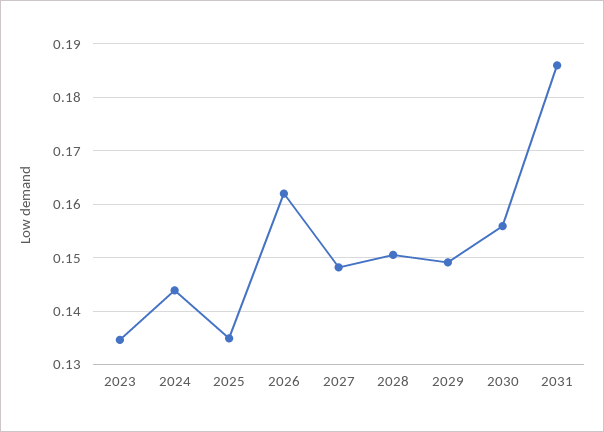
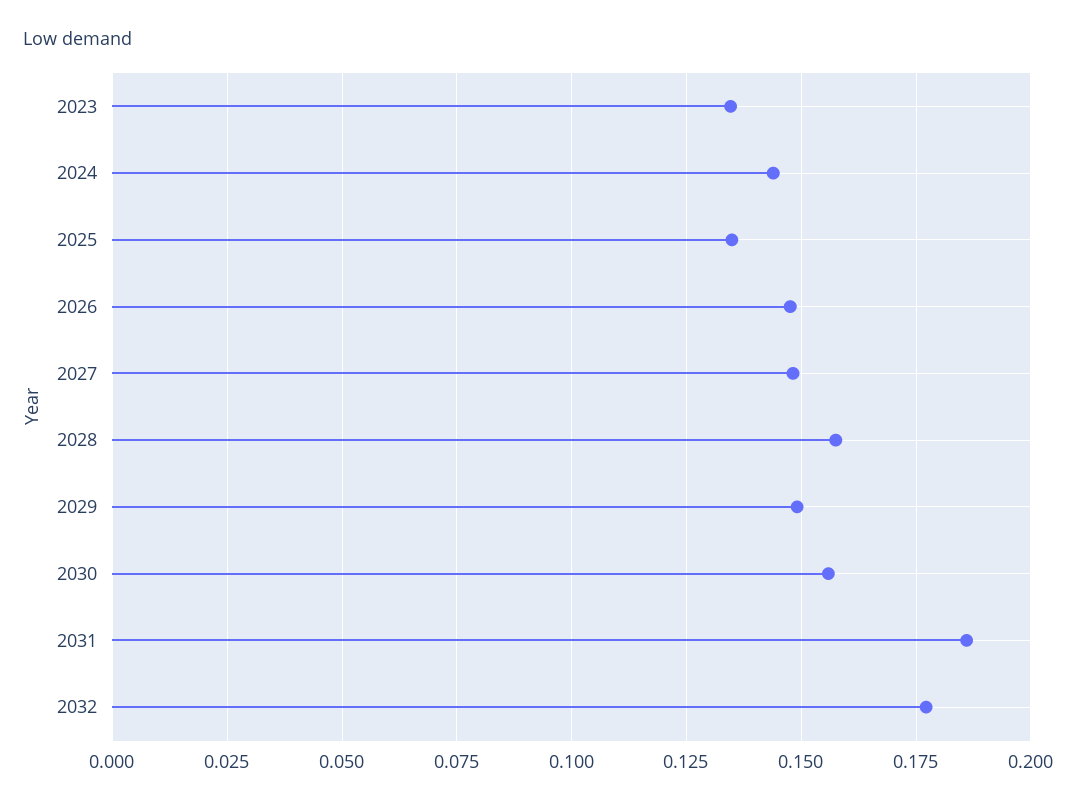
2026: 0.162 -> 0.1475
2028: 0.15 -> 0.1575
2032: none -> 0.1775

